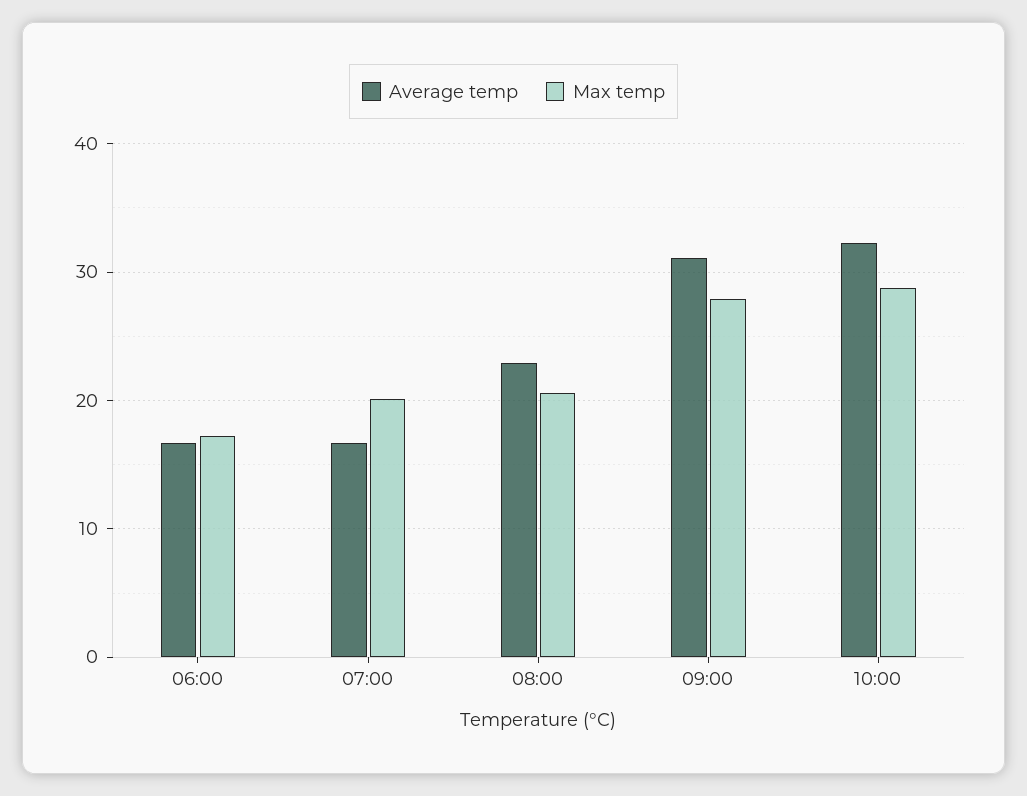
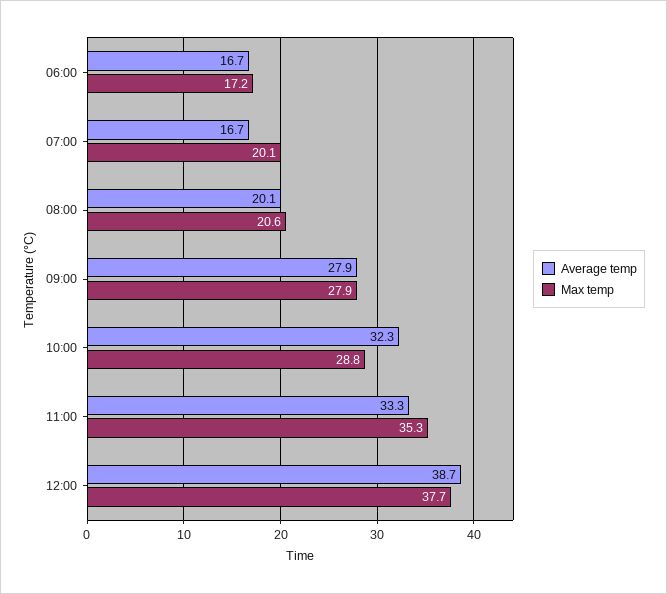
Average temp, 08:00: 23 -> 20.1
Average temp, 09:00: 31 -> 27.9
Average temp, 11:00: none -> 33.3
Max temp, 11:00: none -> 35.3
Average temp, 12:00: none -> 38.7
Max temp, 12:00: none -> 37.7

